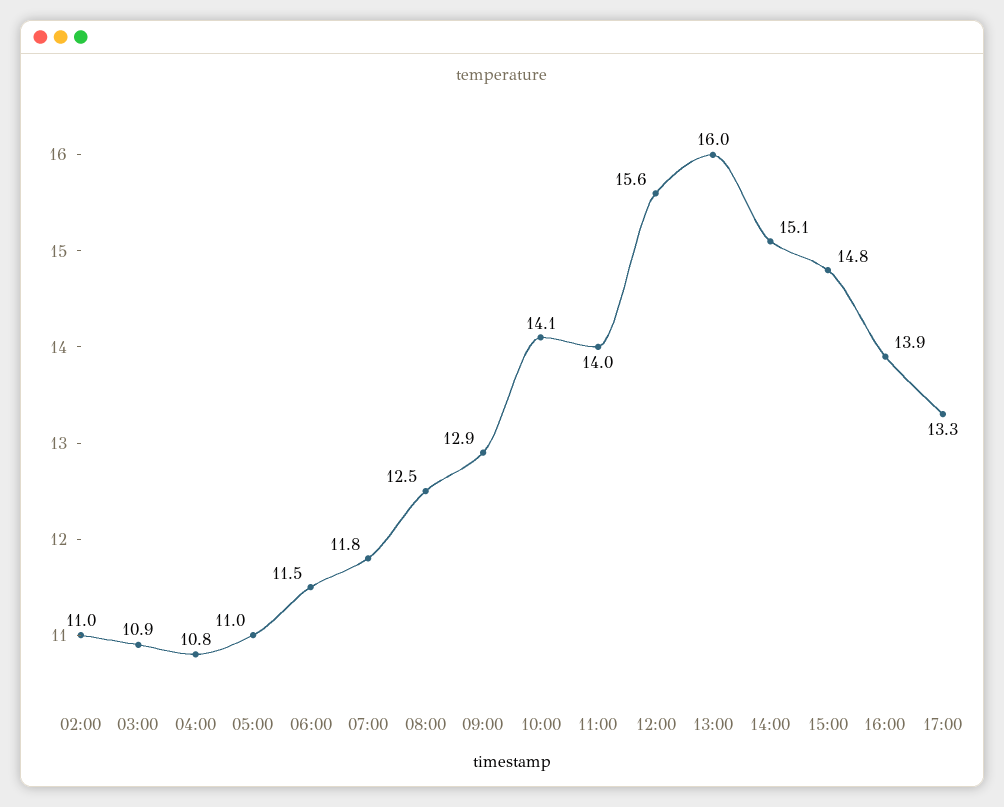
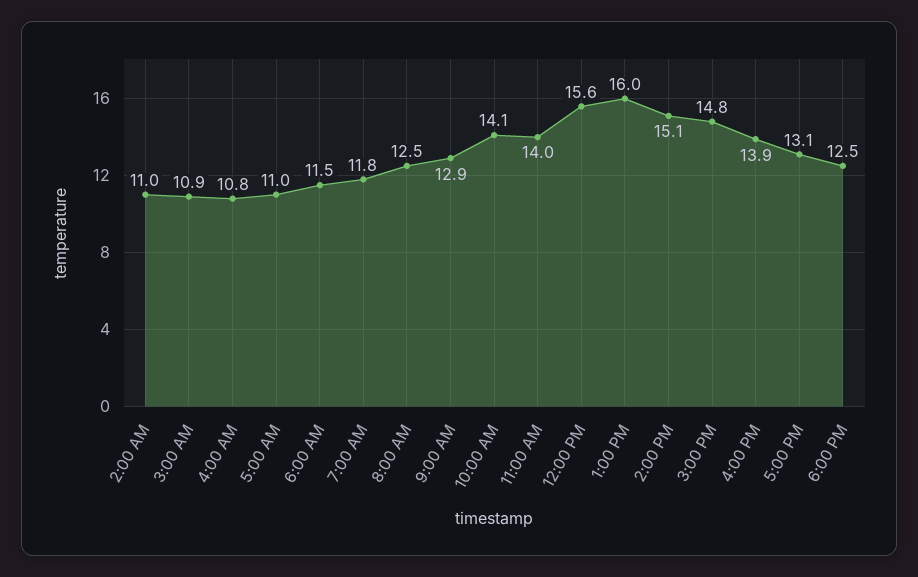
17:00: 13.3 -> 13.1
6:00 PM: none -> 12.5

